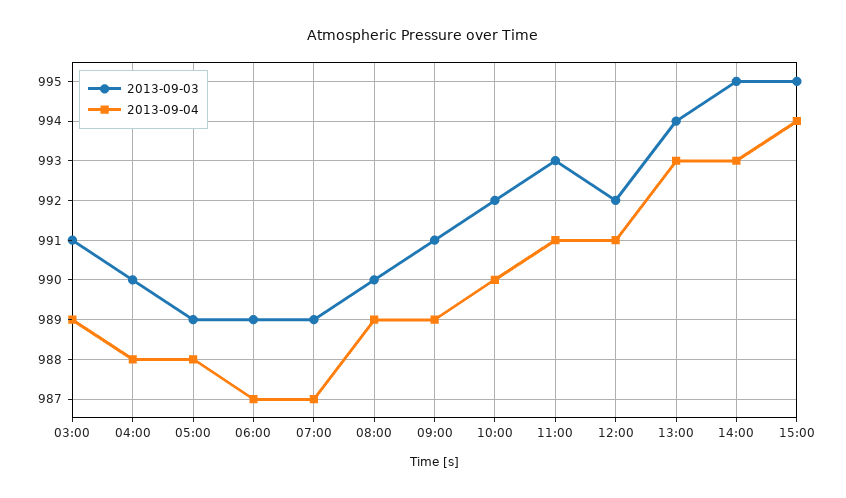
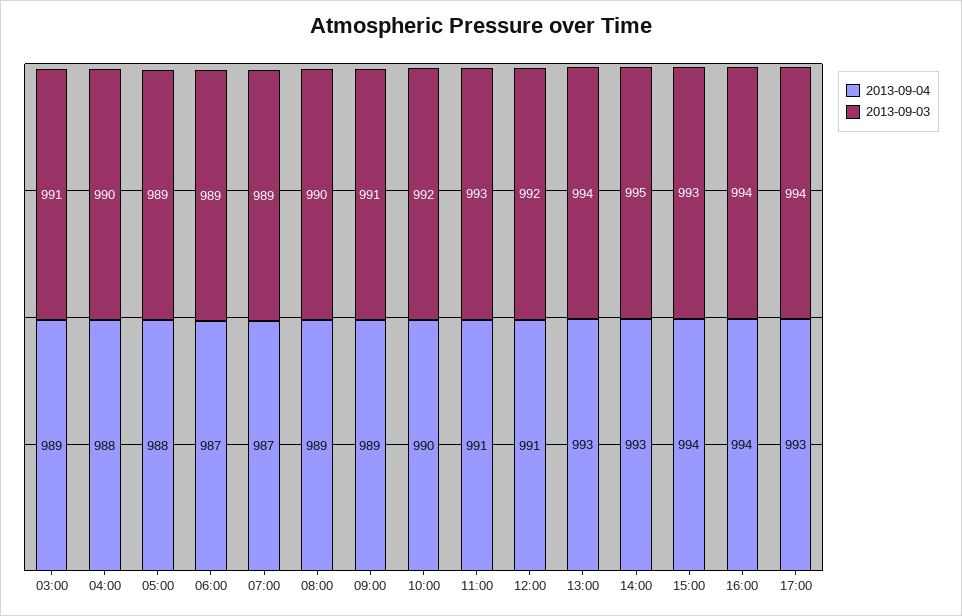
2013-09-03, 15:00: 995 -> 993
2013-09-04, 16:00: none -> 994
2013-09-03, 16:00: none -> 994
2013-09-04, 17:00: none -> 993
2013-09-03, 17:00: none -> 994

